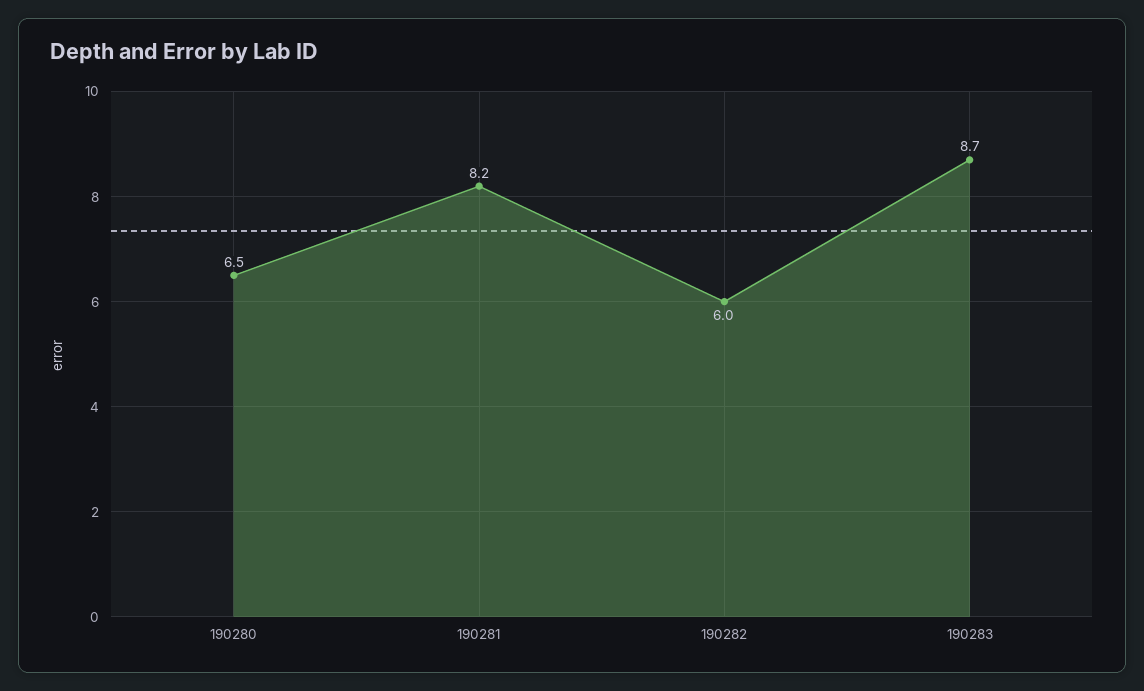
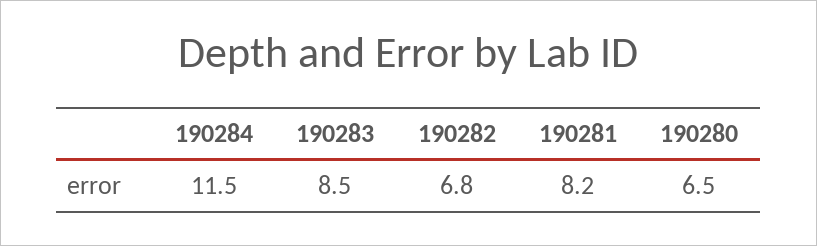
190282: 6 -> 6.8
190283: 8.7 -> 8.5
190284: none -> 11.5

